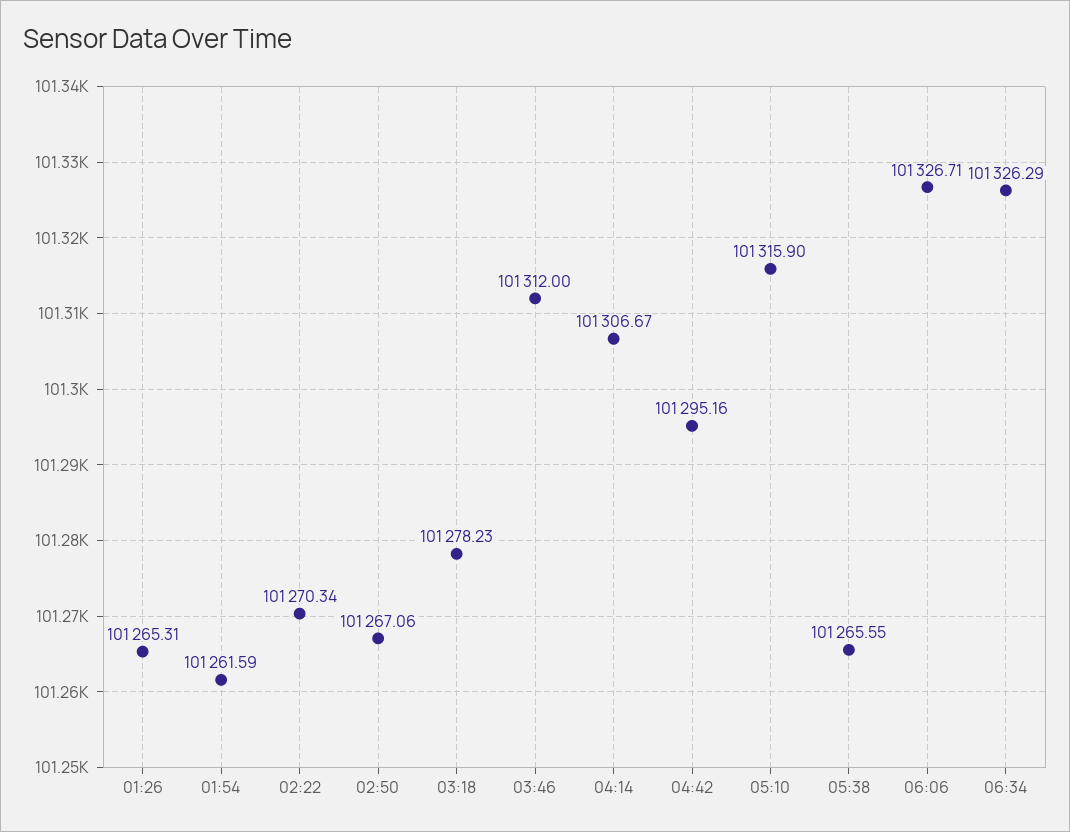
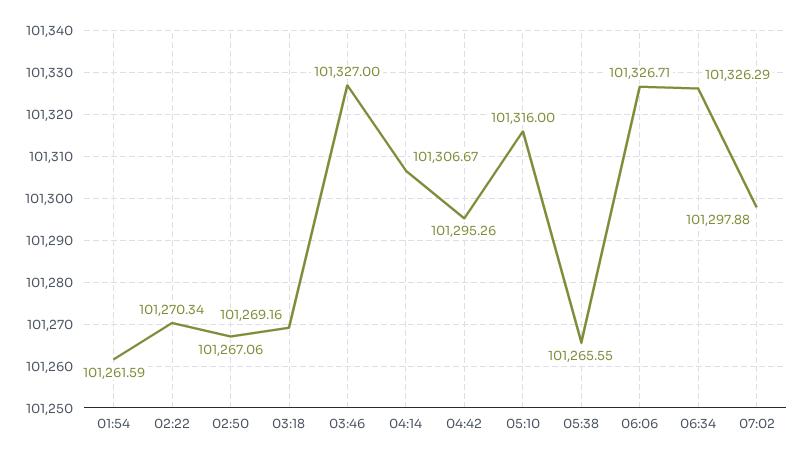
01:26: 101265.31 -> none
03:18: 101278.23 -> 101269.16
03:46: 101312 -> 101327
04:42: 101295.16 -> 101295.26
05:10: 101315.9 -> 101316
07:02: none -> 101297.88

